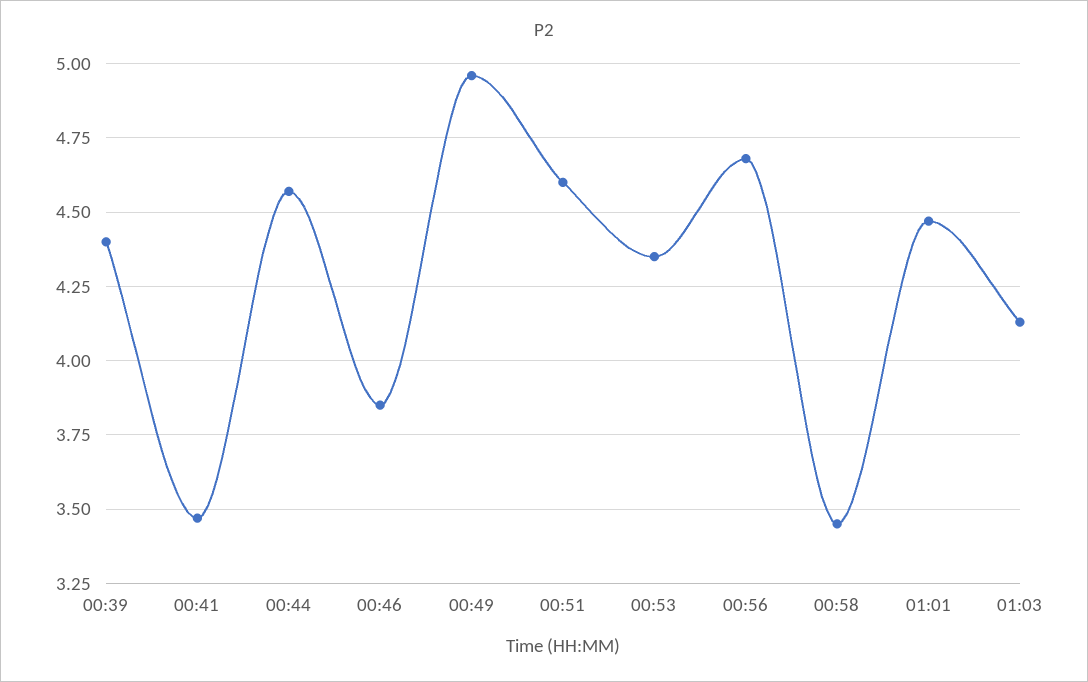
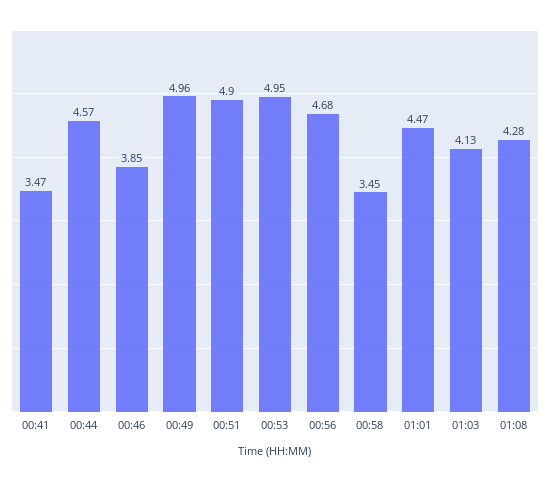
00:39: 4.4 -> none
00:51: 4.6 -> 4.9
00:53: 4.35 -> 4.95
01:08: none -> 4.28

